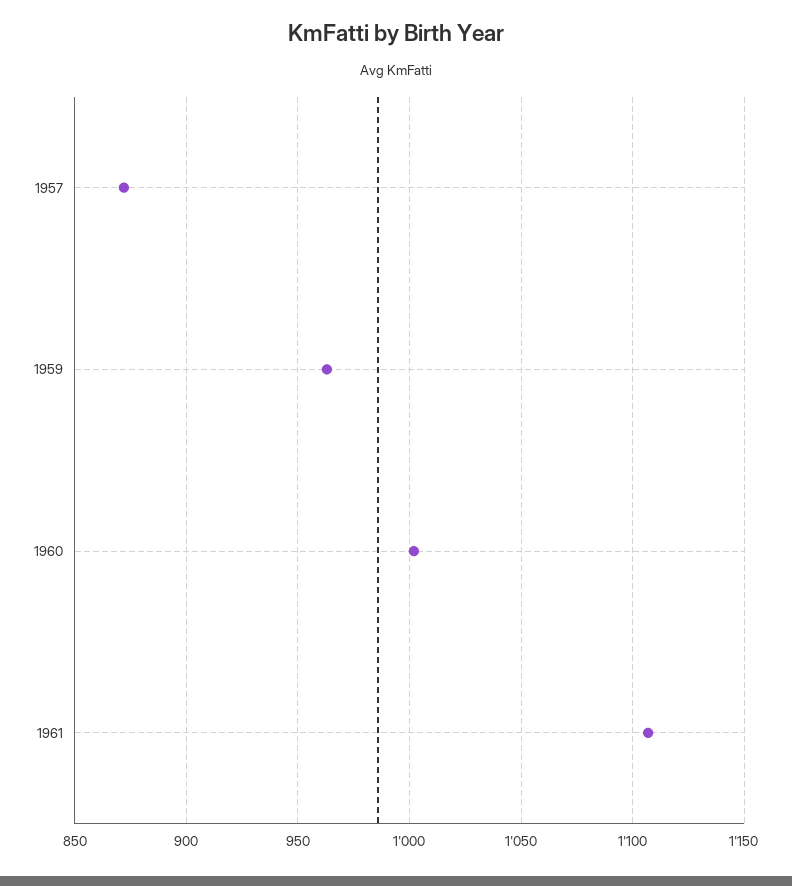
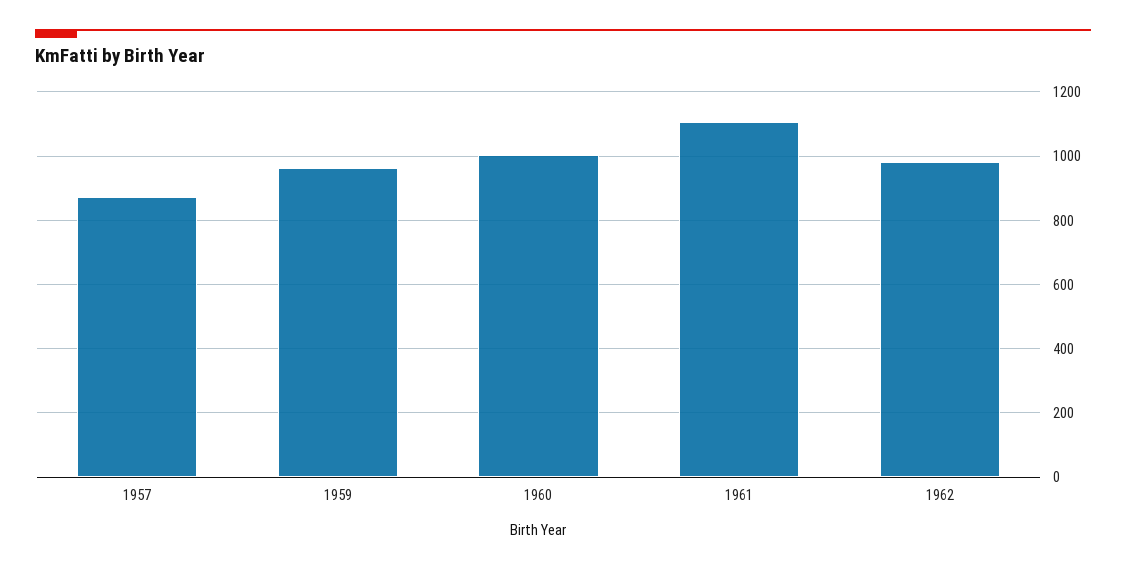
1962: none -> 980

